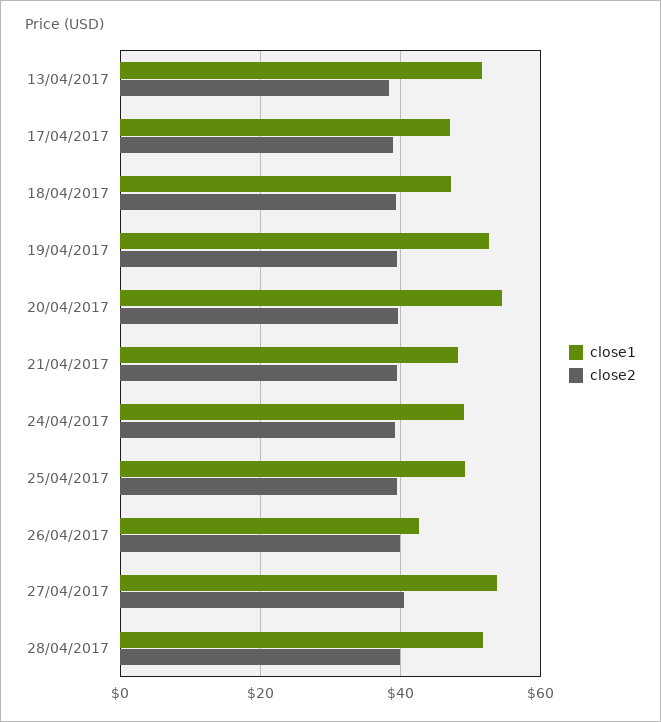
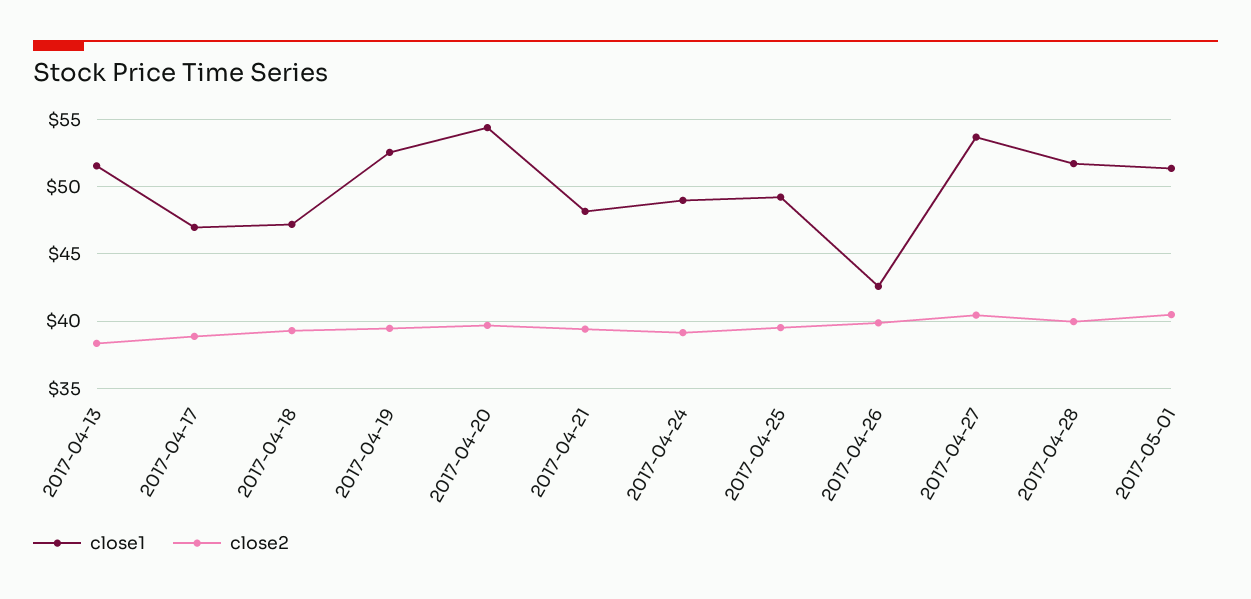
close1, 2017-05-01: none -> 51.5
close2, 2017-05-01: none -> 40.5

